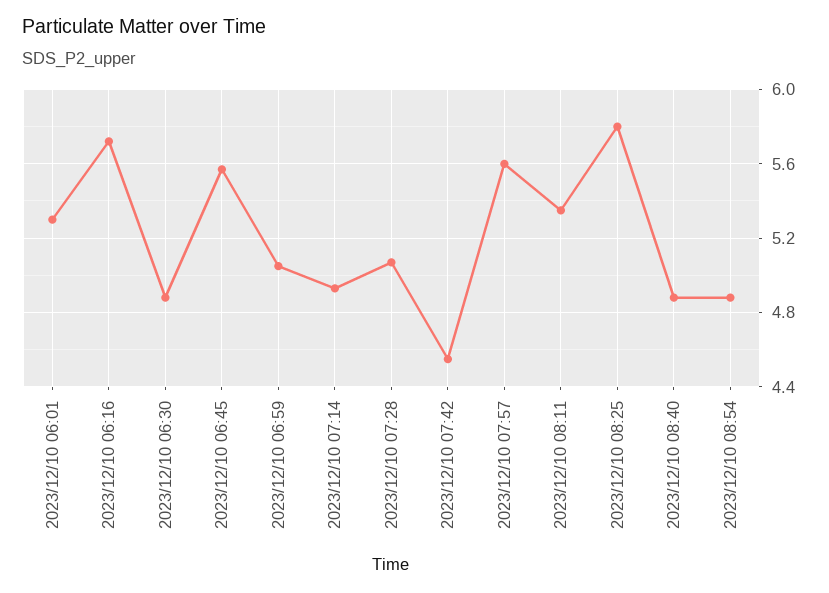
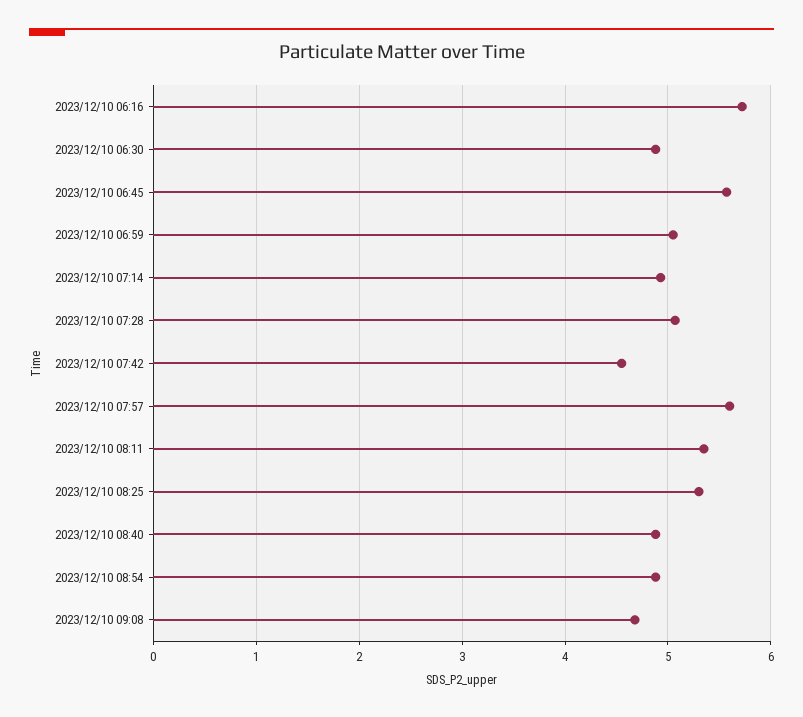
2023/12/10 06:01: 5.3 -> none
2023/12/10 08:25: 5.8 -> 5.3
2023/12/10 09:08: none -> 4.7

